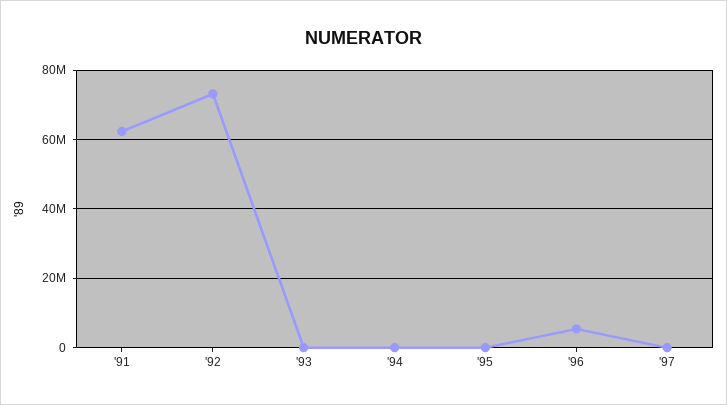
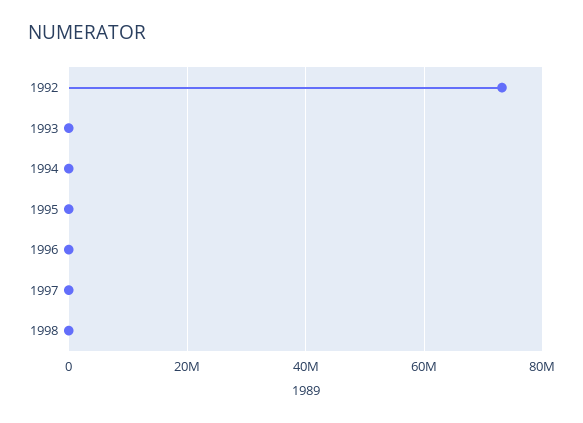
'91: 62000000 -> none
'96: 6000000 -> 0
1998: none -> 0

